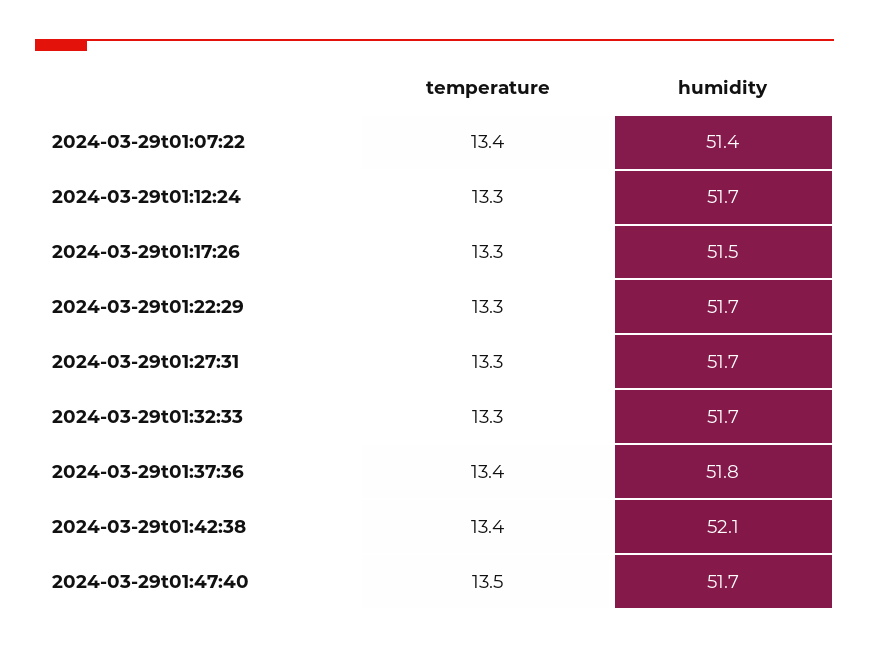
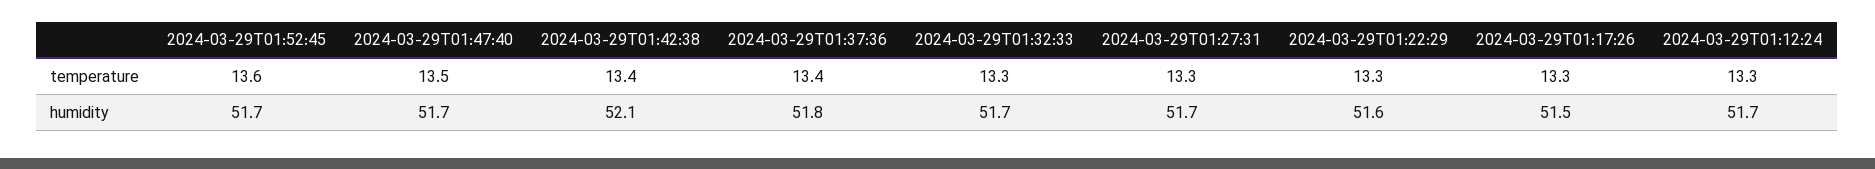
temperature, 2024-03-29t01:07:22: 13.4 -> none
humidity, 2024-03-29t01:07:22: 51.4 -> none
humidity, 2024-03-29t01:22:29: 51.7 -> 51.6
temperature, 2024-03-29T01:52:45: none -> 13.6
humidity, 2024-03-29T01:52:45: none -> 51.7

